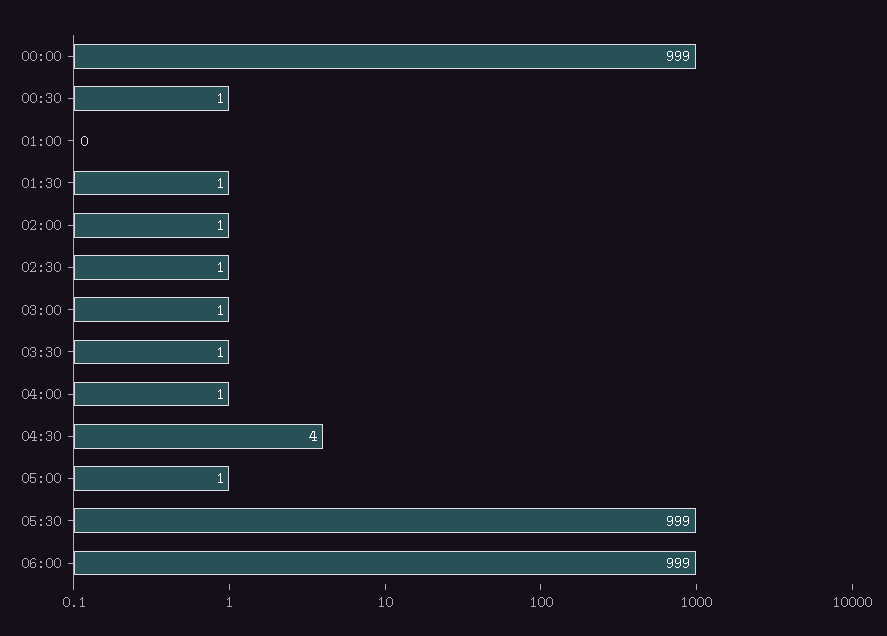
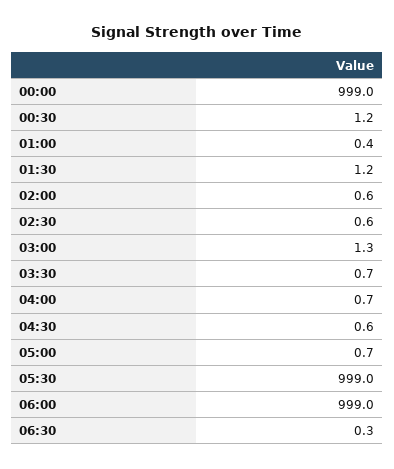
04:30: 4 -> 0.6
06:30: none -> 0.3

